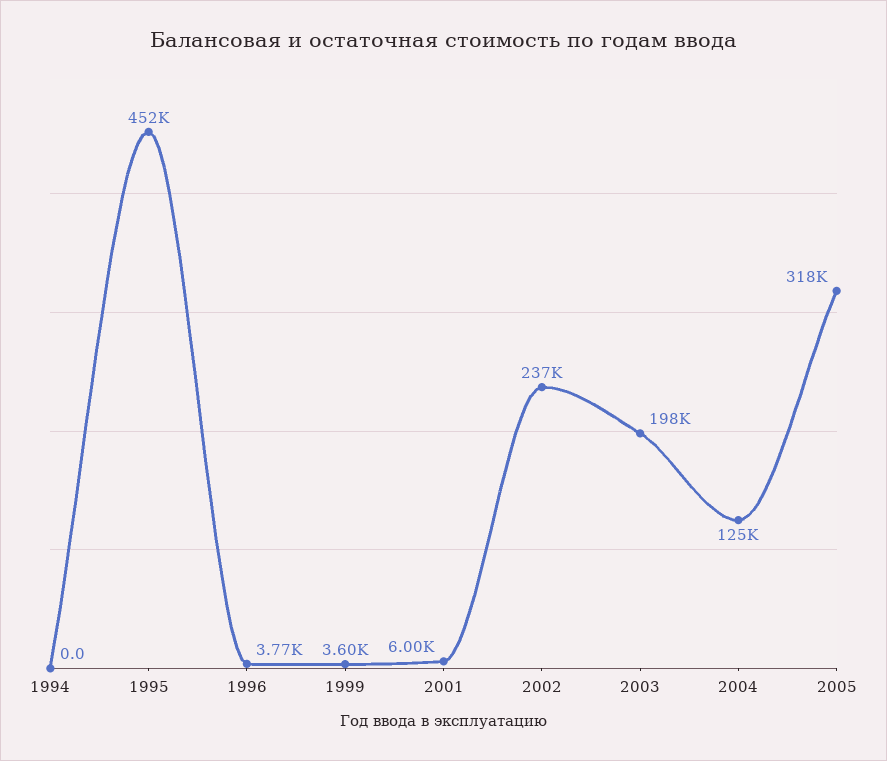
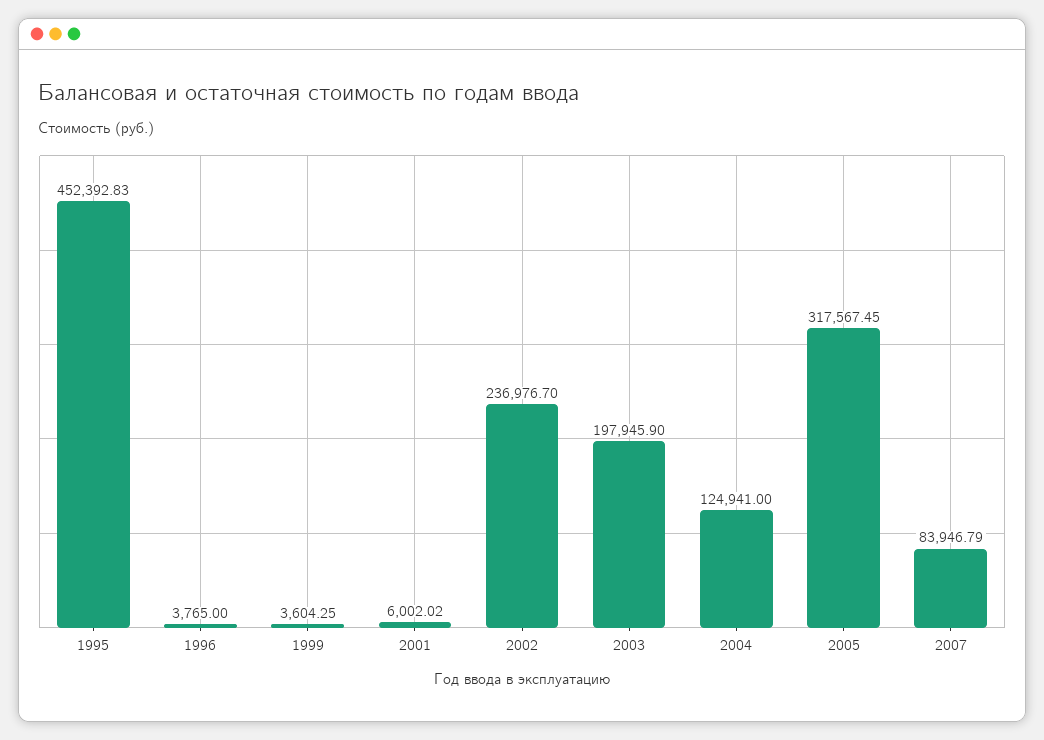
1994: 0 -> none
2007: none -> 83946.79

